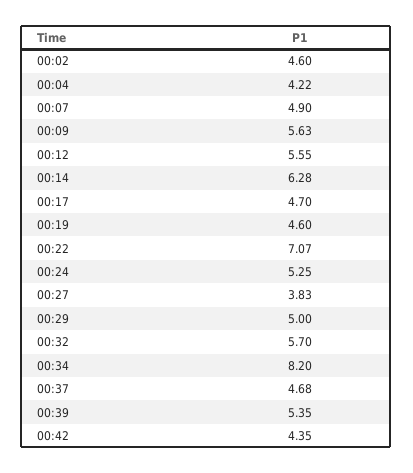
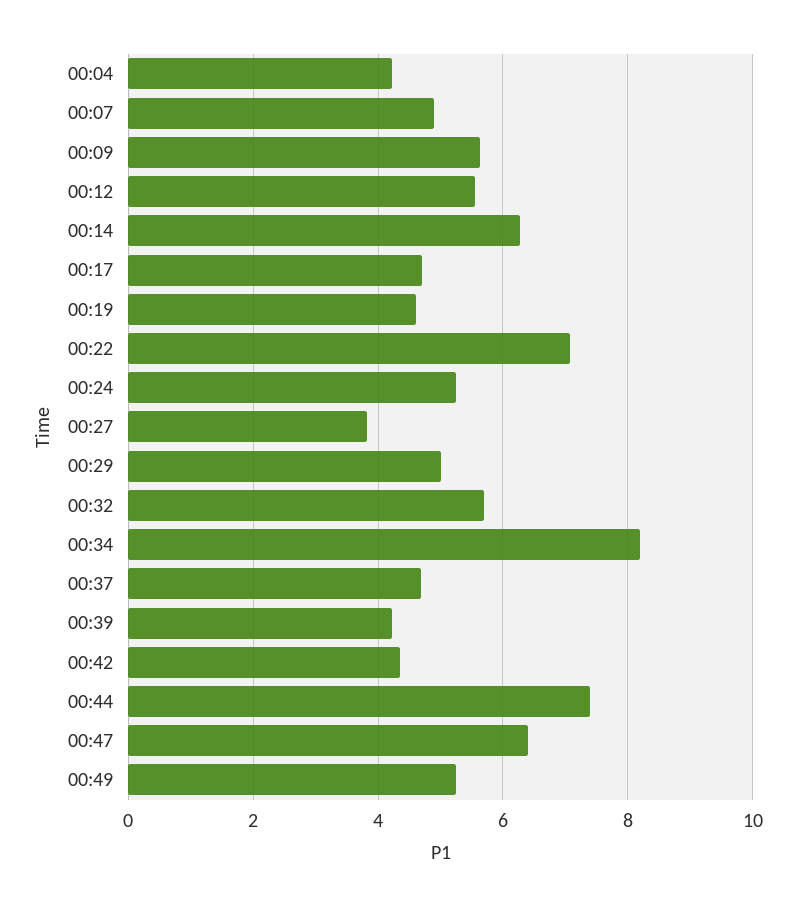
00:02: 4.6 -> none
00:39: 5.35 -> 4.2
00:44: none -> 7.4
00:47: none -> 6.4
00:49: none -> 5.2

